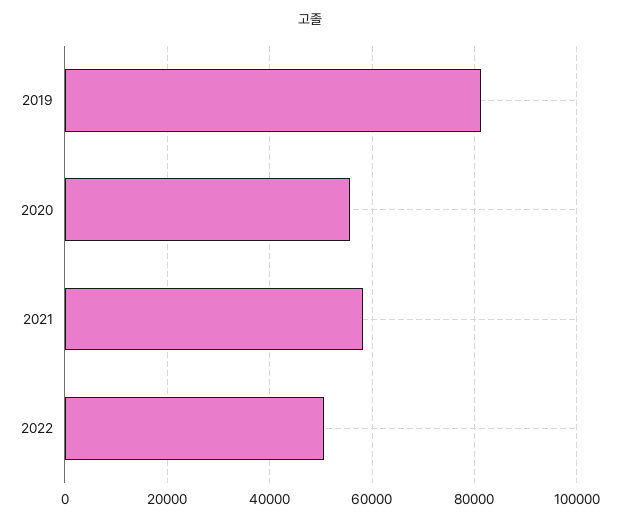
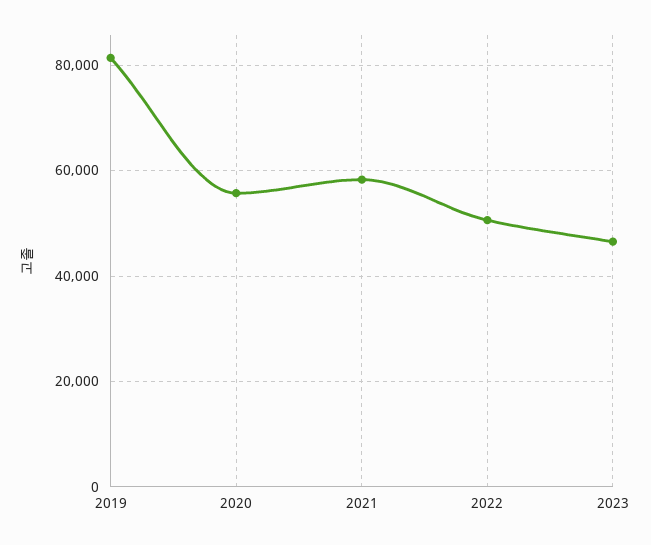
2023: none -> 46000

